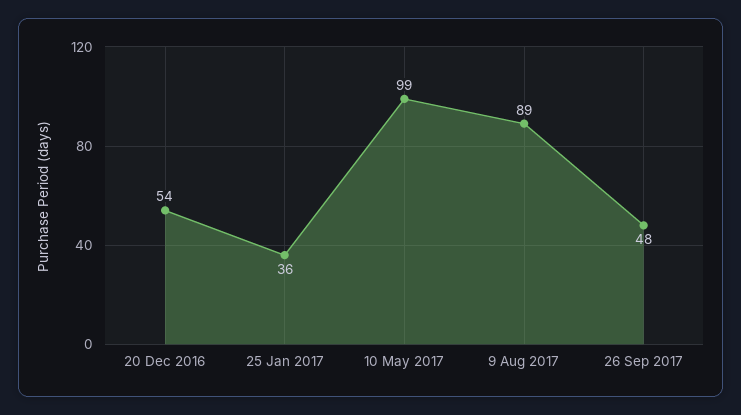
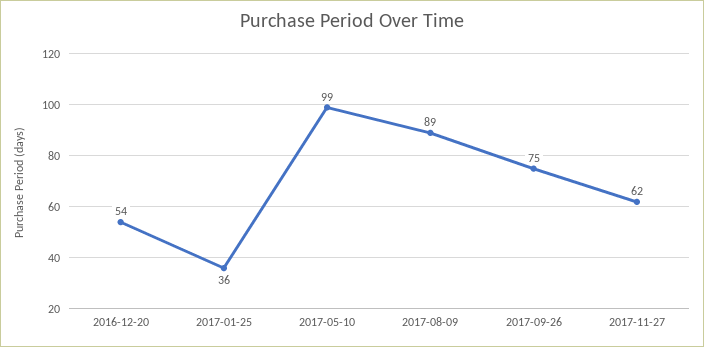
26 Sep 2017: 48 -> 75
2017-11-27: none -> 62

